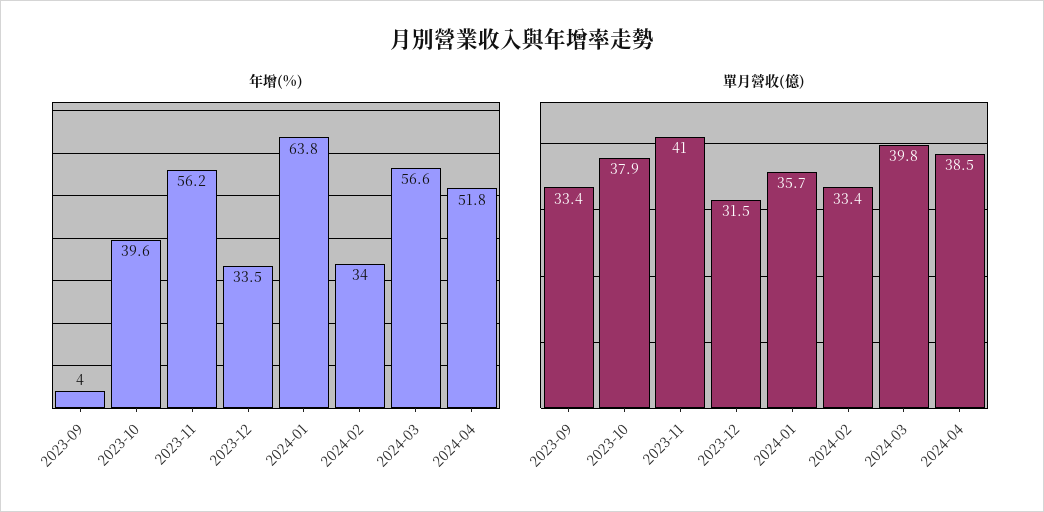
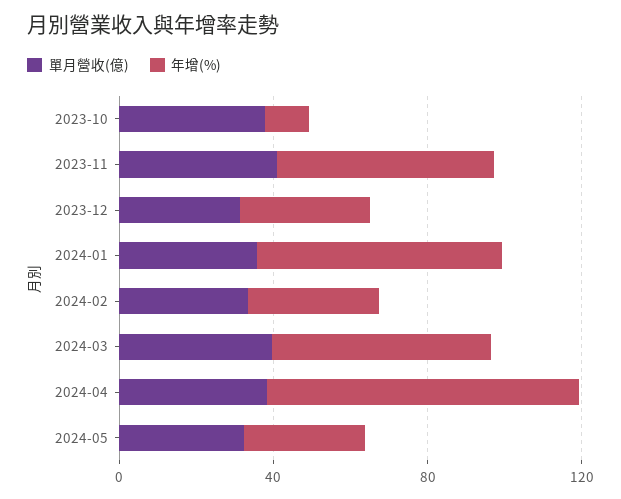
年增(%), 2023-09: 4 -> none
年增(%), 2023-10: 39.6 -> 10
年增(%), 2024-04: 51.8 -> 80
單月營收(億), 2023-09: 33.4 -> none
單月營收(億), 2024-05: none -> 30
年增(%), 2024-05: none -> 30

